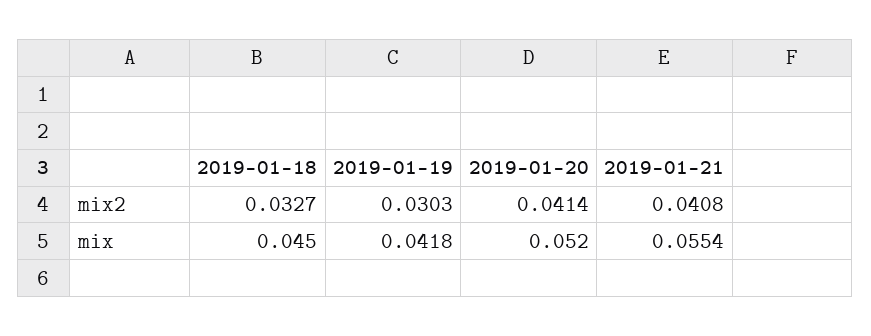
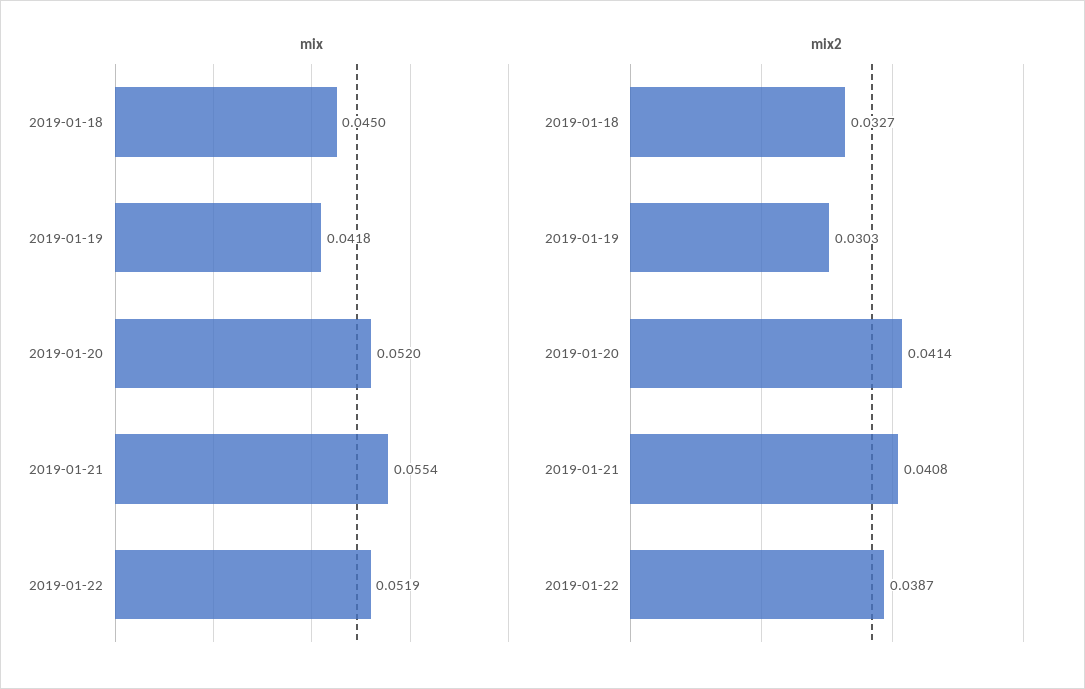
mix, 2019-01-22: none -> 0.0519
mix2, 2019-01-22: none -> 0.0387

